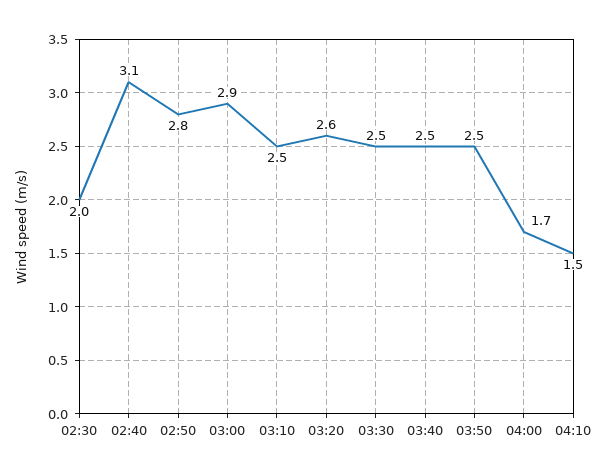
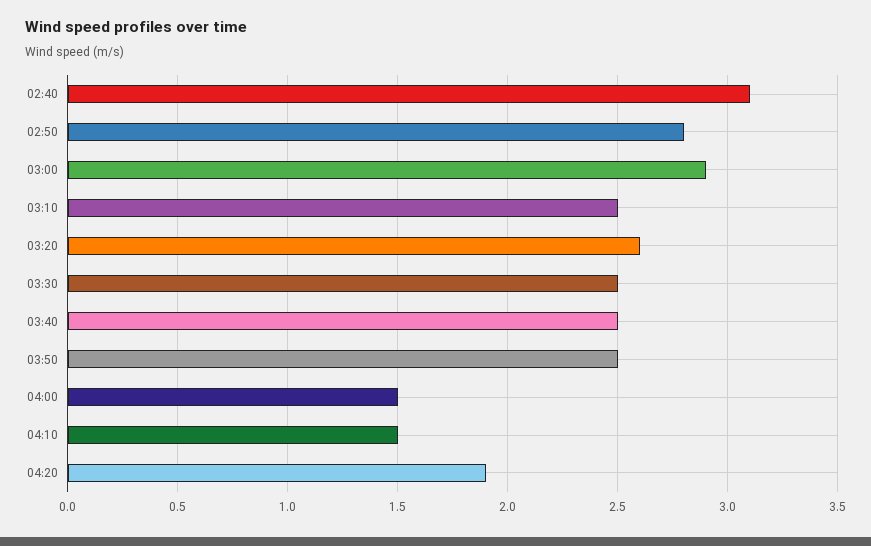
02:30: 2 -> none
04:00: 1.7 -> 1.5
04:20: none -> 1.9

